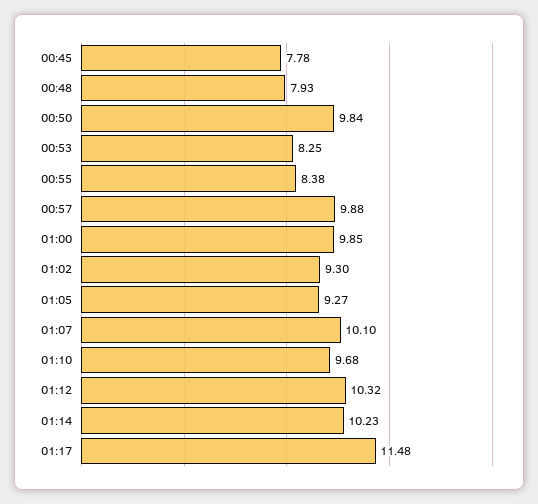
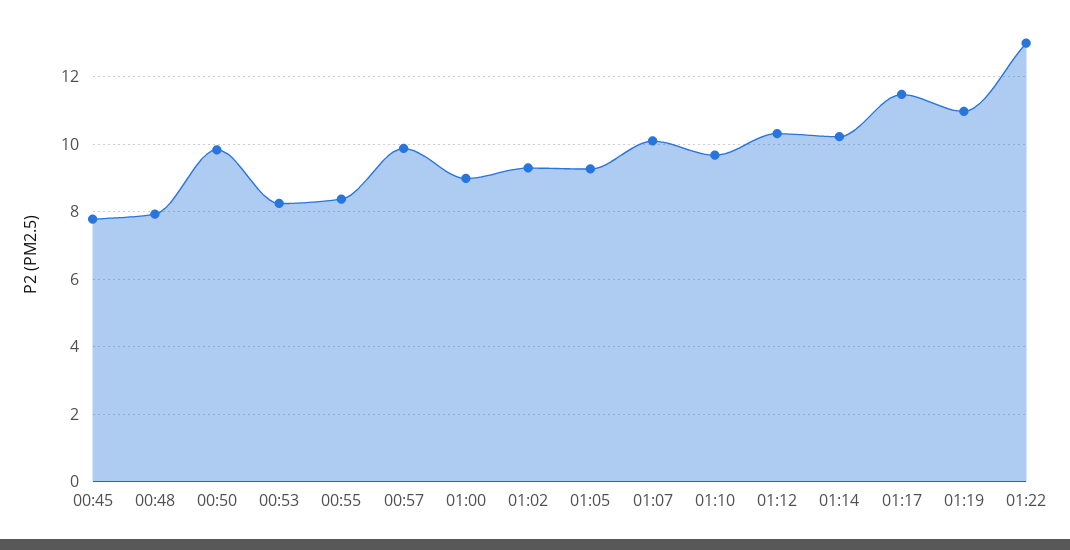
01:00: 9.85 -> 9
01:19: none -> 11
01:22: none -> 13

